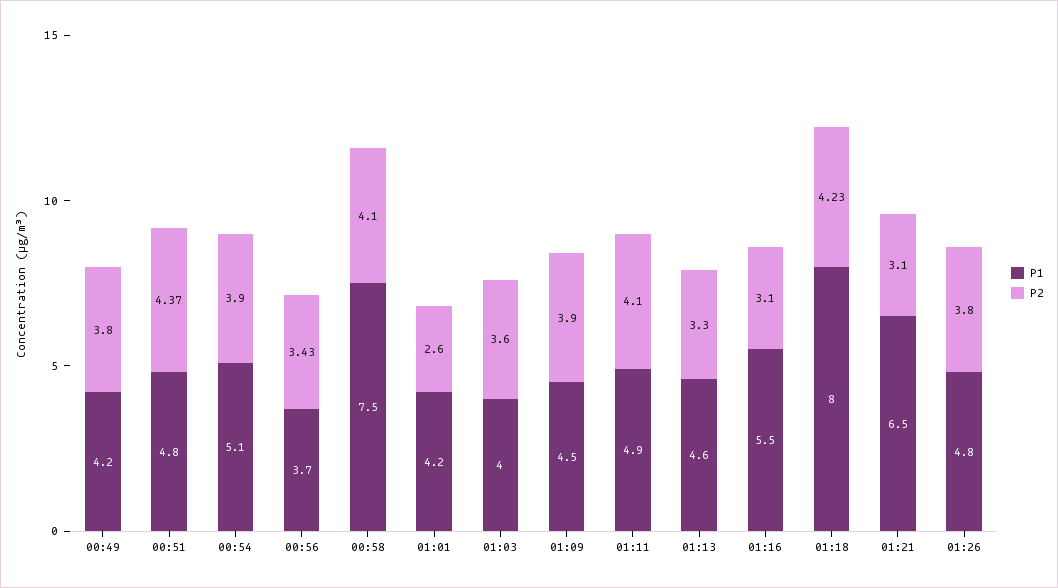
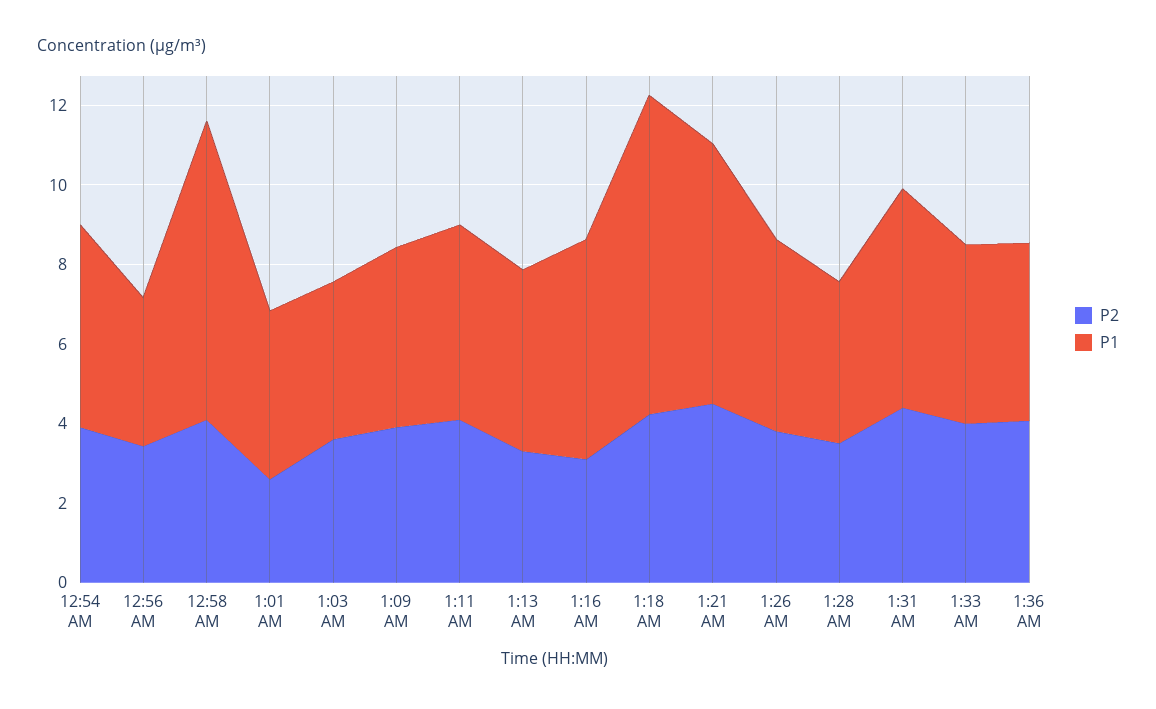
P1, 00:49: 4.2 -> none
P2, 00:49: 3.8 -> none
P1, 00:51: 4.8 -> none
P2, 00:51: 4.37 -> none
P2, 01:21: 3.1 -> 4.5
P2, 1:28 AM: none -> 3.5
P1, 1:28 AM: none -> 4
P2, 1:31 AM: none -> 4.5
P1, 1:31 AM: none -> 5.5
P2, 1:33 AM: none -> 4
P1, 1:33 AM: none -> 4.5
P2, 1:36 AM: none -> 4
P1, 1:36 AM: none -> 4.5

